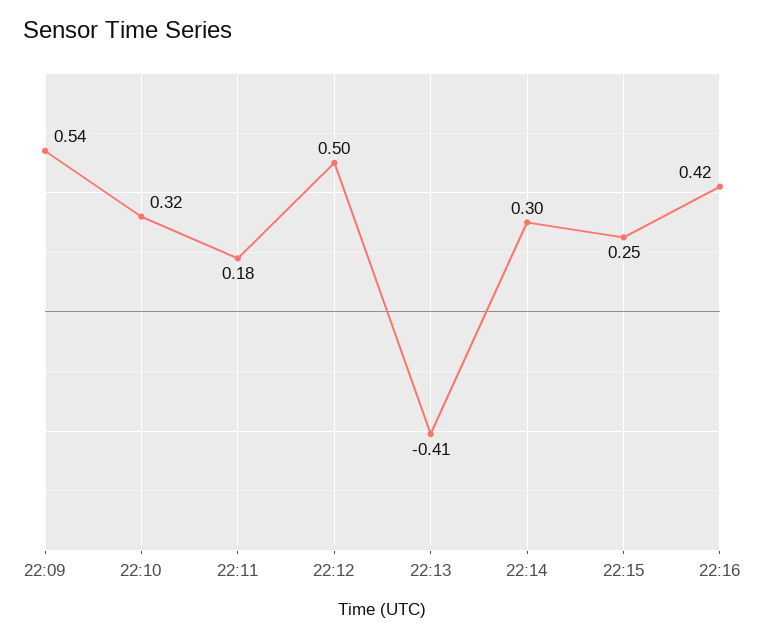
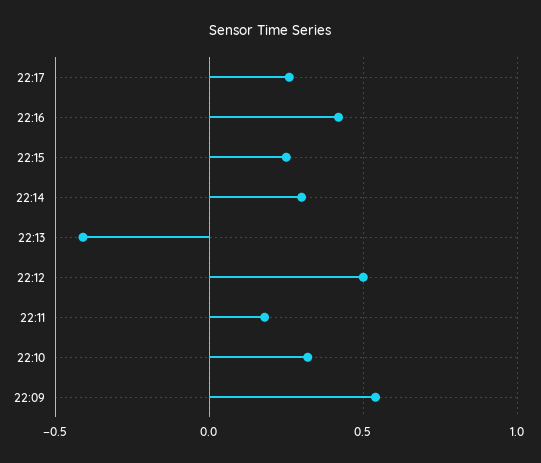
22:17: none -> 0.25

